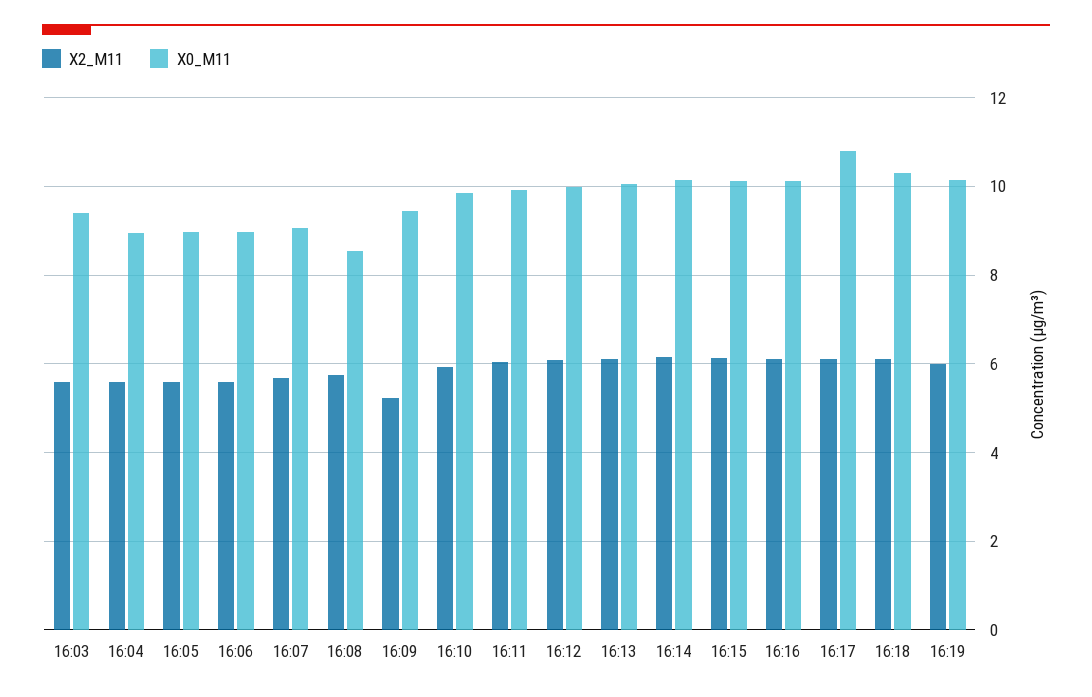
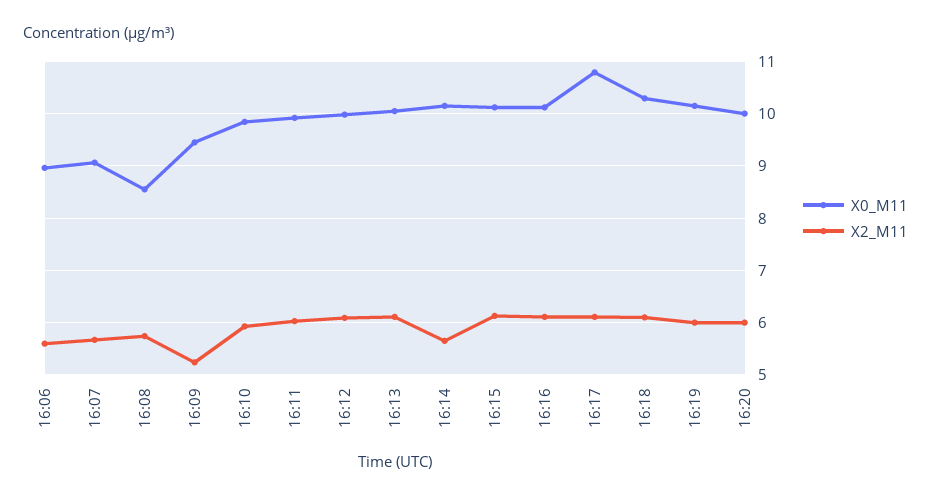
X2_M11, 16:03: 5.6 -> none
X0_M11, 16:03: 9.4 -> none
X2_M11, 16:04: 5.6 -> none
X0_M11, 16:04: 9 -> none
X2_M11, 16:05: 5.6 -> none
X0_M11, 16:05: 9 -> none
X2_M11, 16:14: 6.2 -> 5.6
X0_M11, 16:20: none -> 10
X2_M11, 16:20: none -> 6

